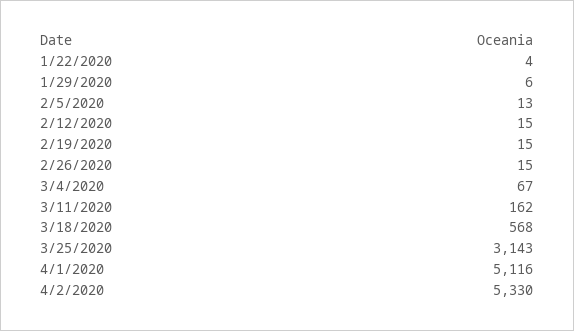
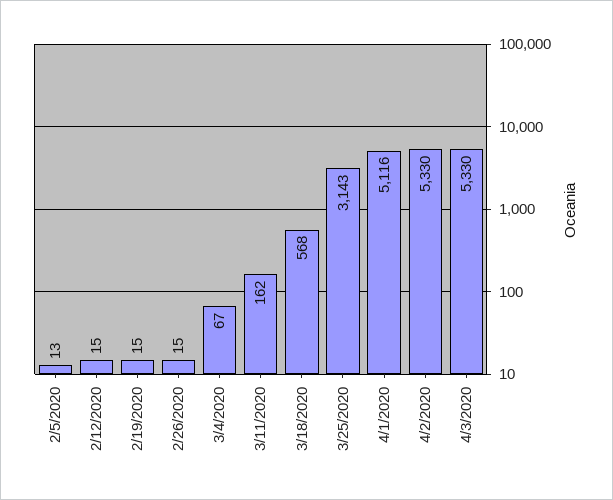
1/22/2020: 4 -> none
1/29/2020: 6 -> none
4/3/2020: none -> 5330

